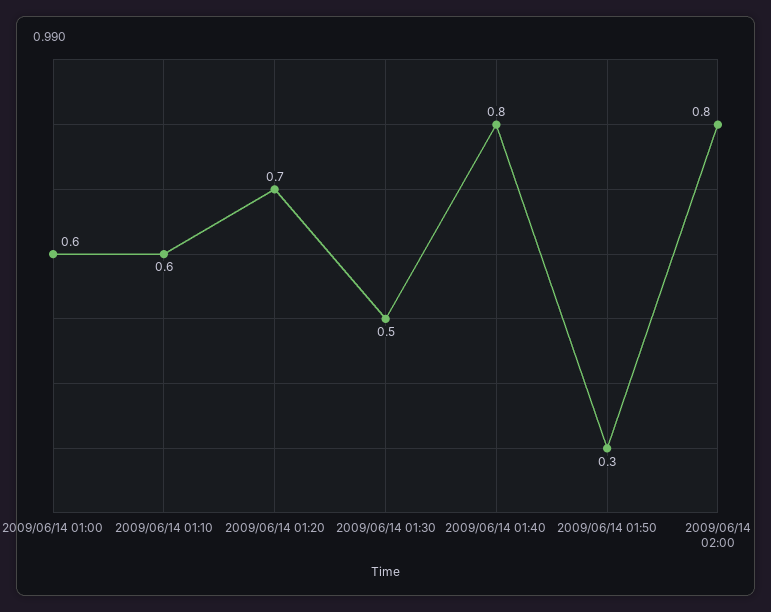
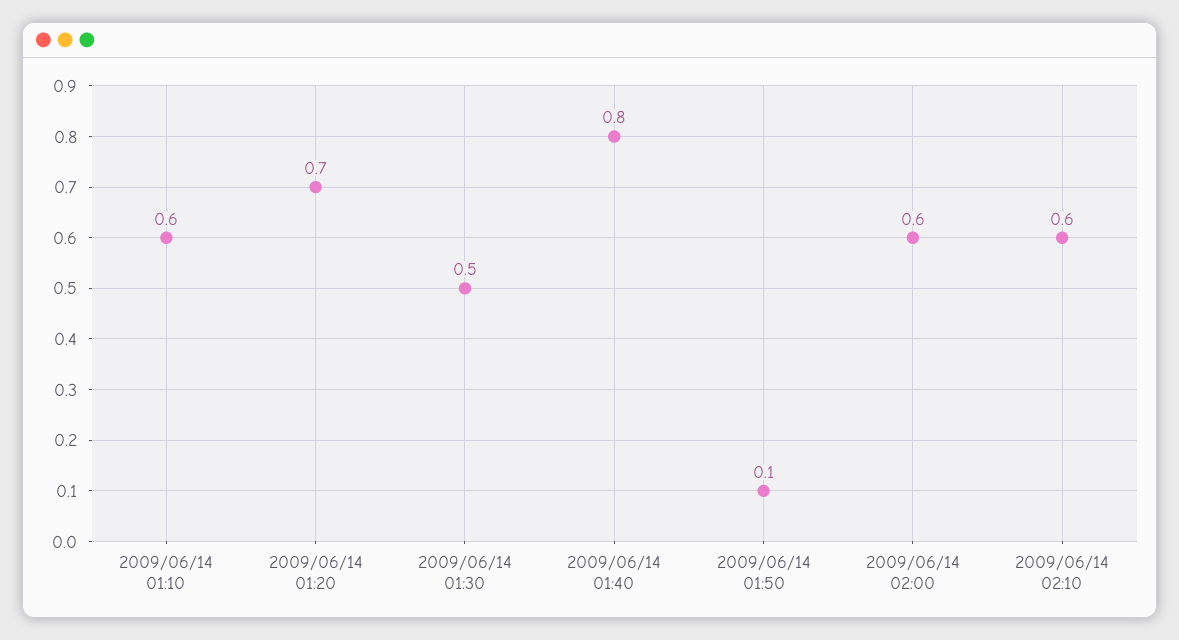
2009/06/14 01:00: 0.6 -> none
2009/06/14 01:50: 0.3 -> 0.1
2009/06/14 02:00: 0.8 -> 0.6
2009/06/14 02:10: none -> 0.6

